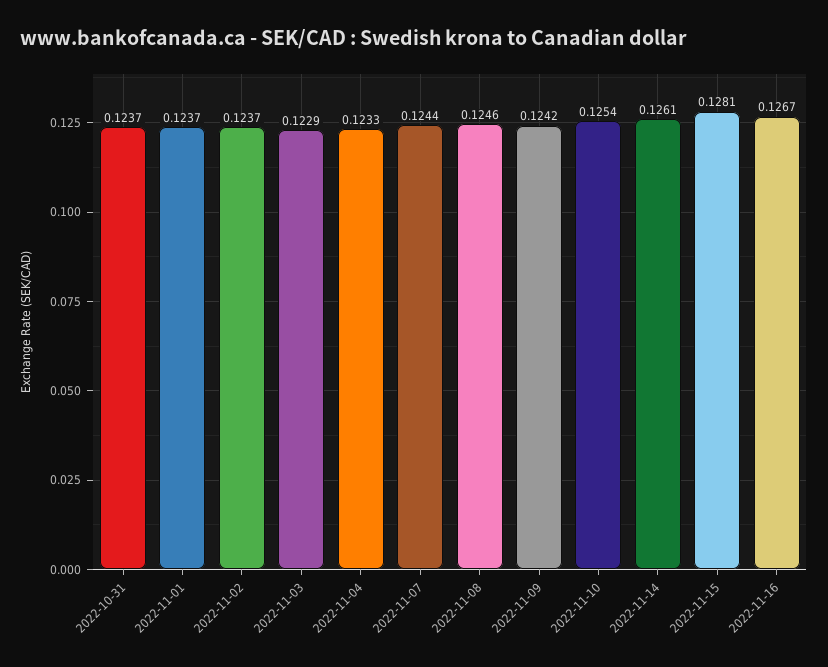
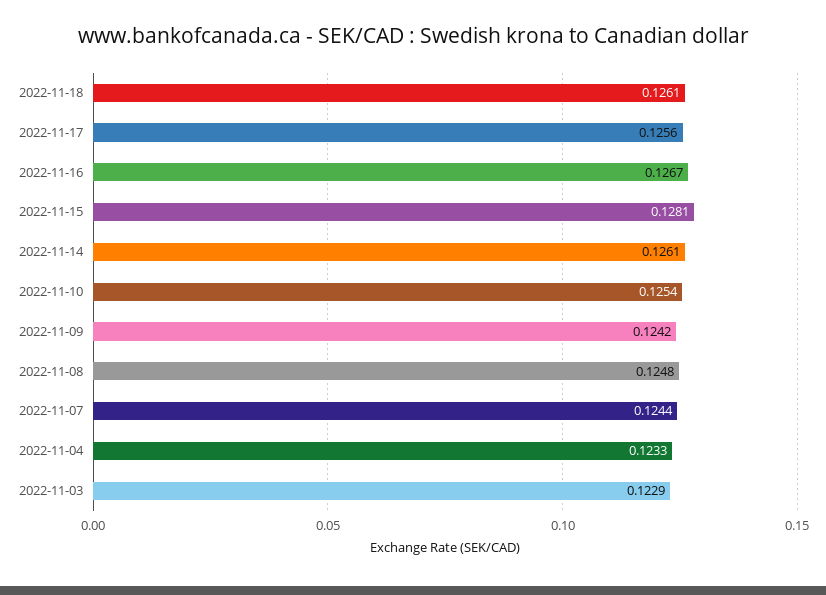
2022-10-31: 0.1237 -> none
2022-11-01: 0.1237 -> none
2022-11-02: 0.1237 -> none
2022-11-08: 0.1246 -> 0.1248
2022-11-18: none -> 0.1261
2022-11-17: none -> 0.1256

